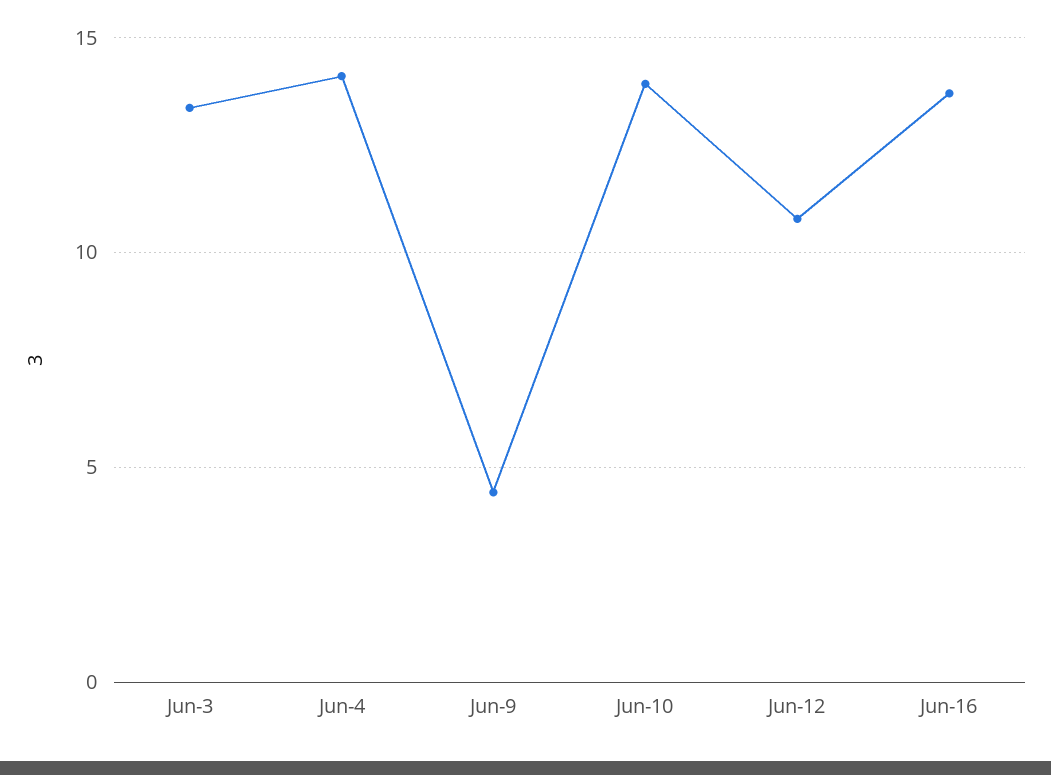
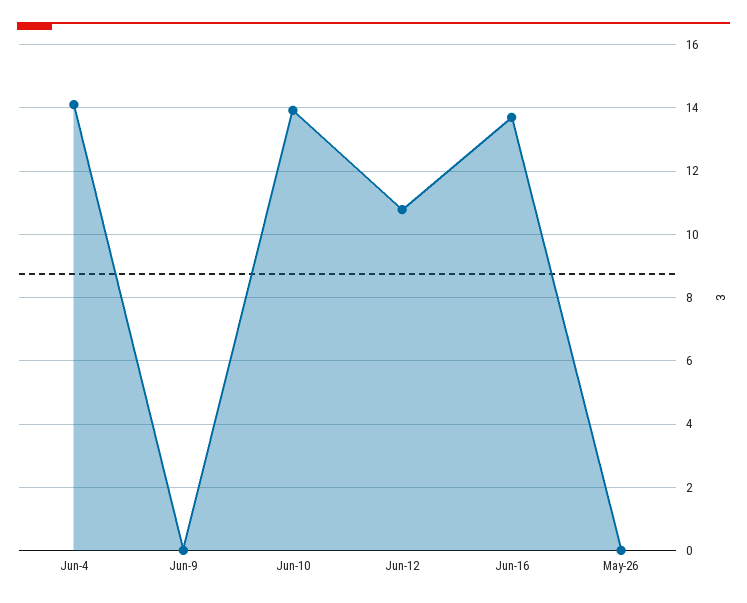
Jun-3: 13.5 -> none
Jun-9: 4.5 -> 0
May-26: none -> 0

